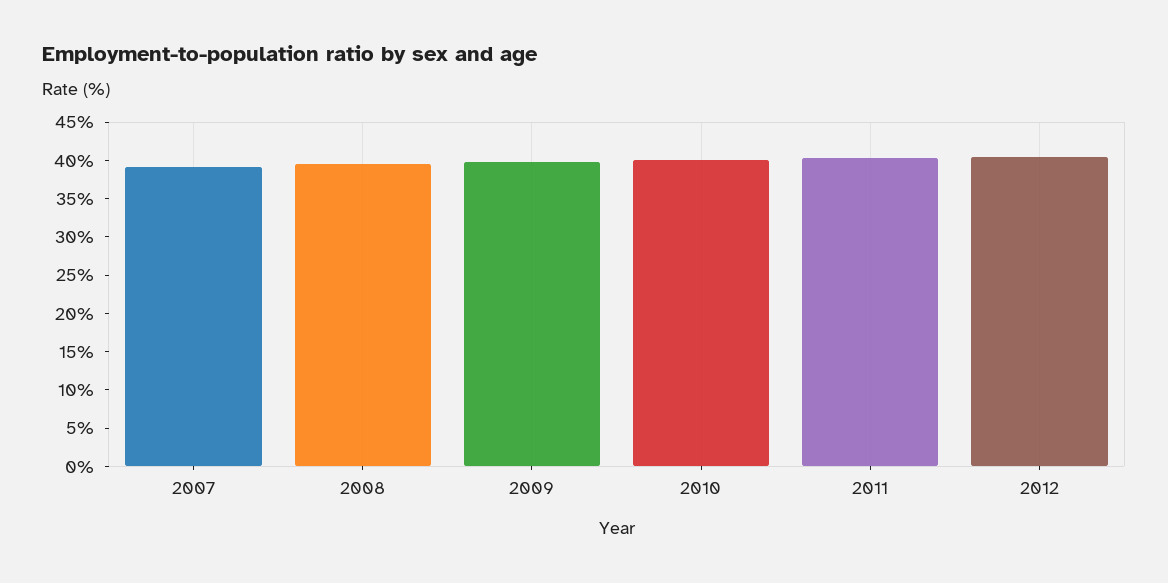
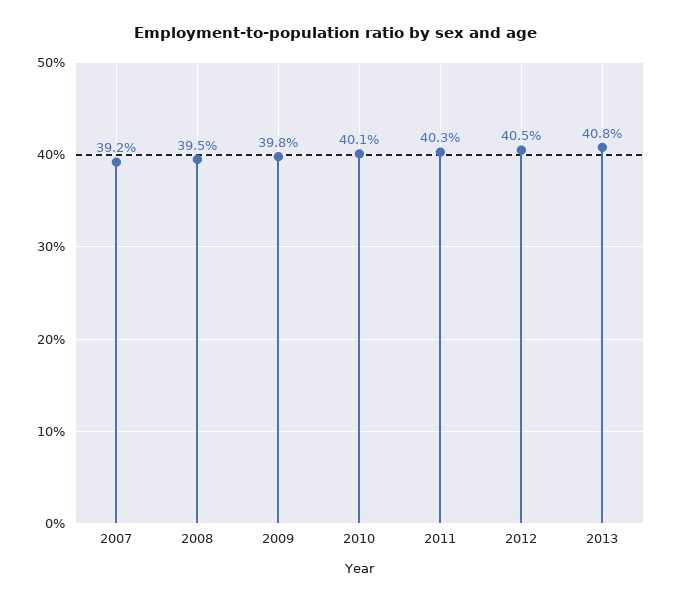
2013: none -> 40.8

